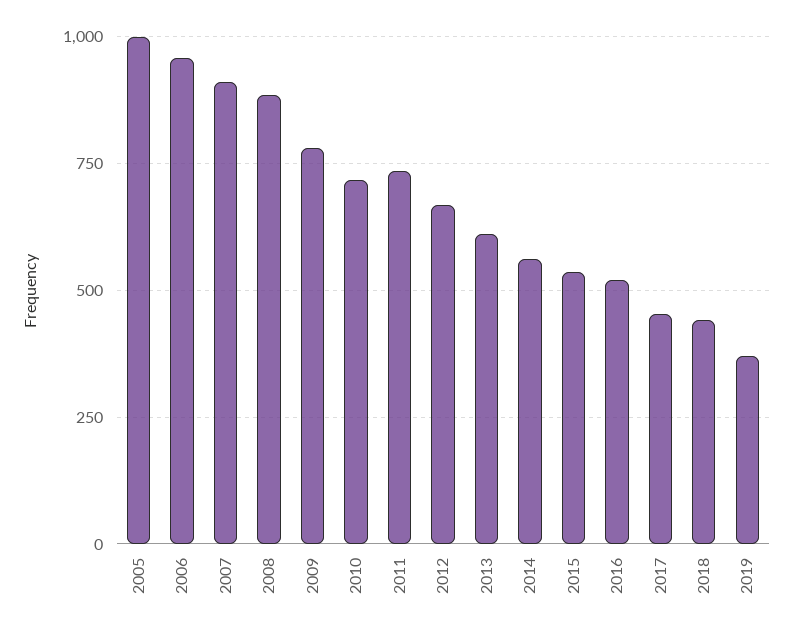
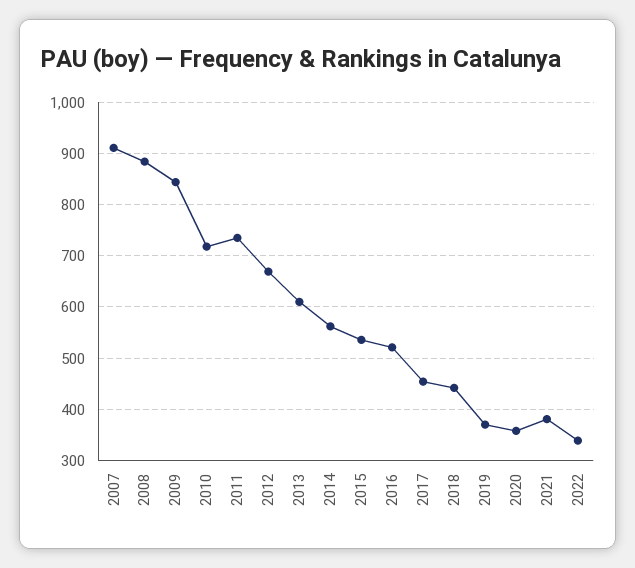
2005: 1000 -> none
2006: 950 -> none
2009: 775 -> 840
2020: none -> 360
2021: none -> 380
2022: none -> 340

